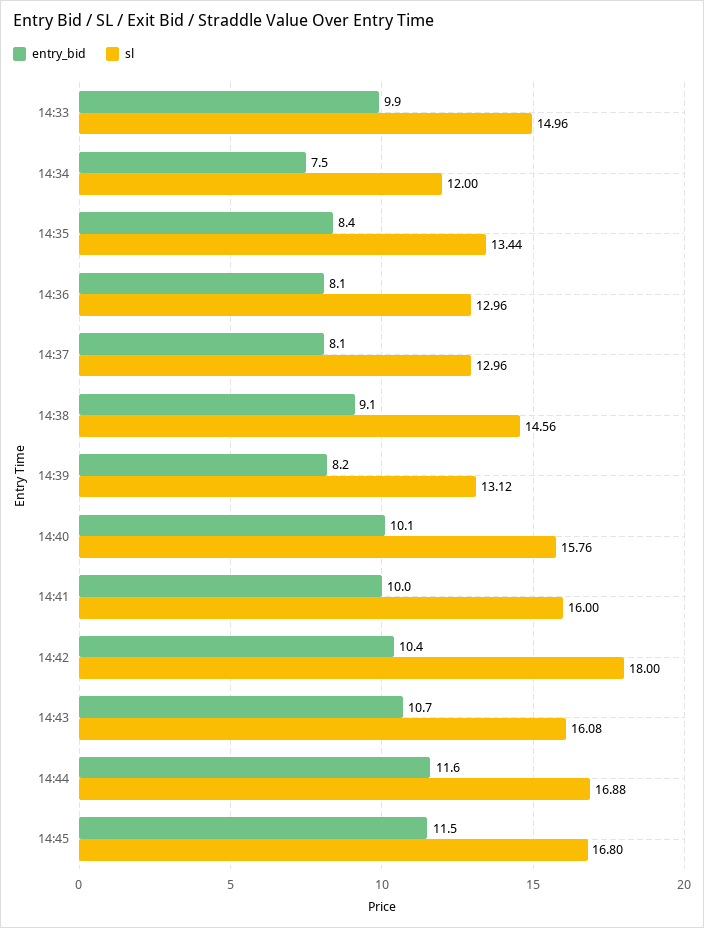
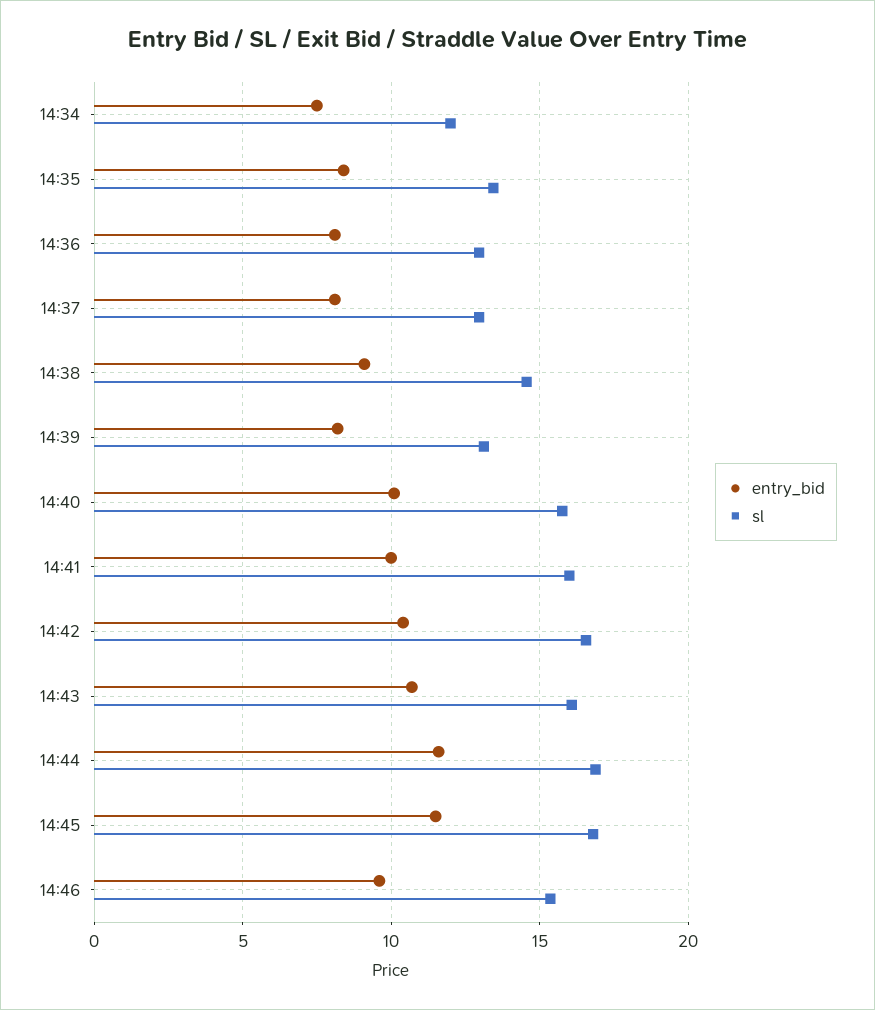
entry_bid, 14:33: 9.9 -> none
sl, 14:33: 14.96 -> none
sl, 14:42: 18 -> 16.5
entry_bid, 14:46: none -> 9.5
sl, 14:46: none -> 15.5

